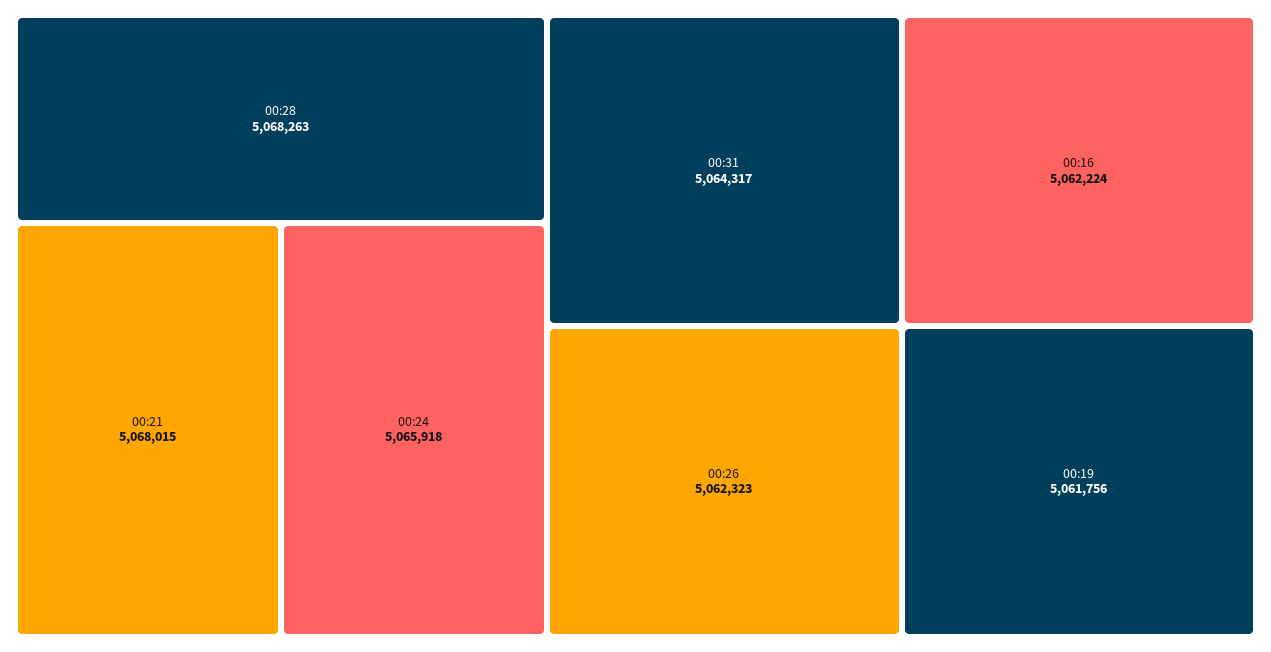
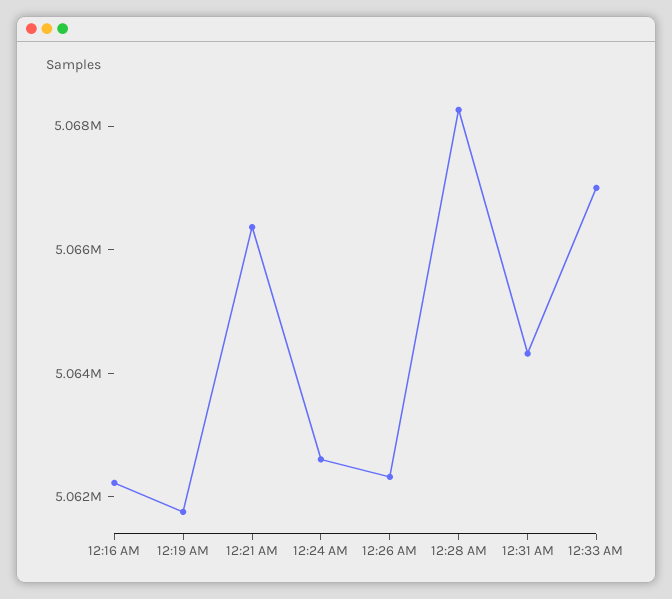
00:21: 5068015 -> 5066500
00:24: 5065918 -> 5062500
12:33 AM: none -> 5067000

